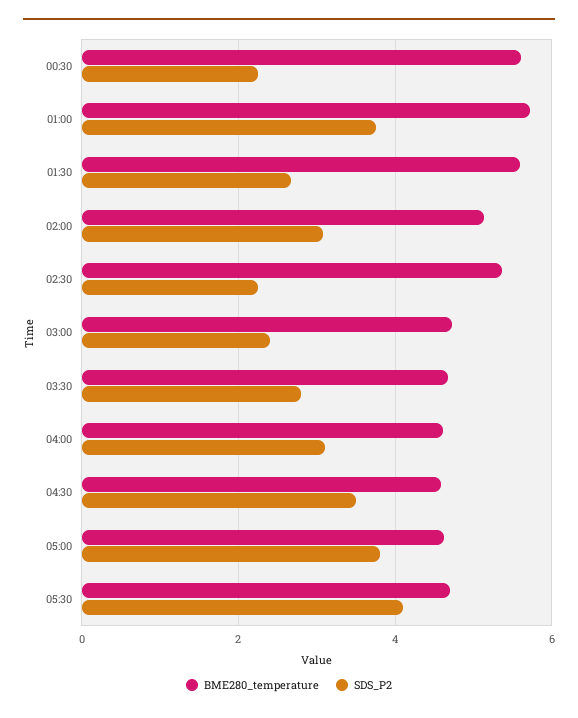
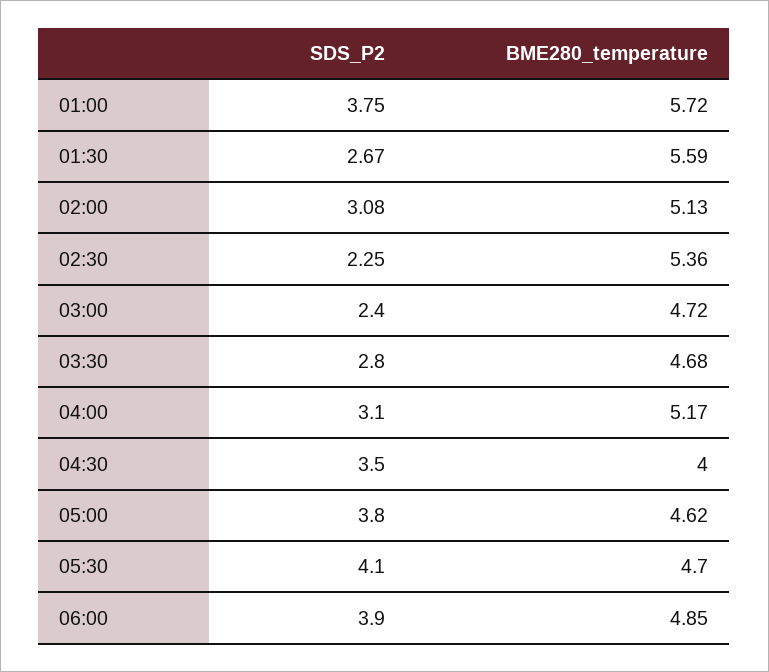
BME280_temperature, 00:30: 5.6 -> none
SDS_P2, 00:30: 2.2 -> none
BME280_temperature, 04:00: 4.6 -> 5.17
BME280_temperature, 04:30: 4.6 -> 4
SDS_P2, 06:00: none -> 3.9
BME280_temperature, 06:00: none -> 4.85

